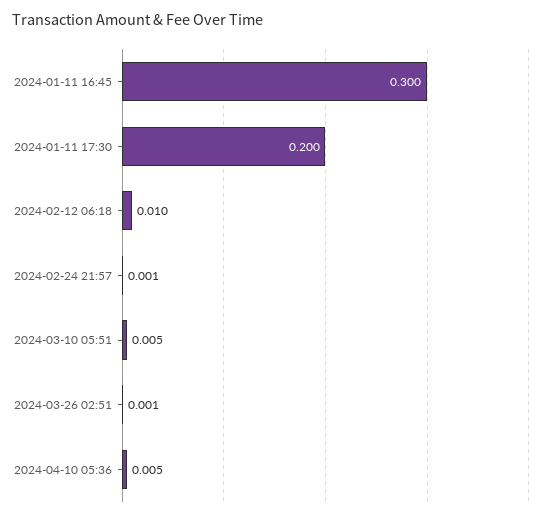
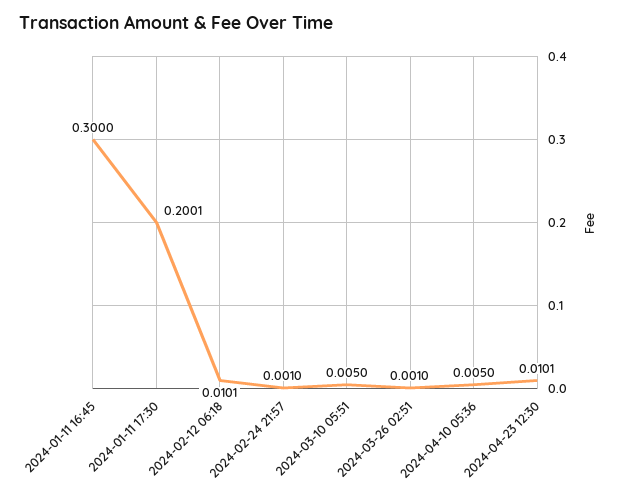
2024-04-23 12:30: none -> 0.0101

